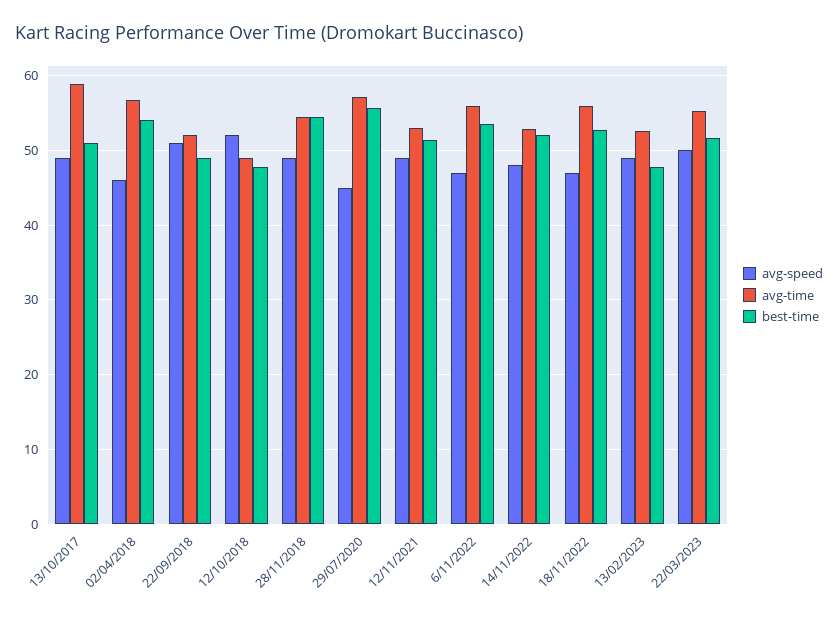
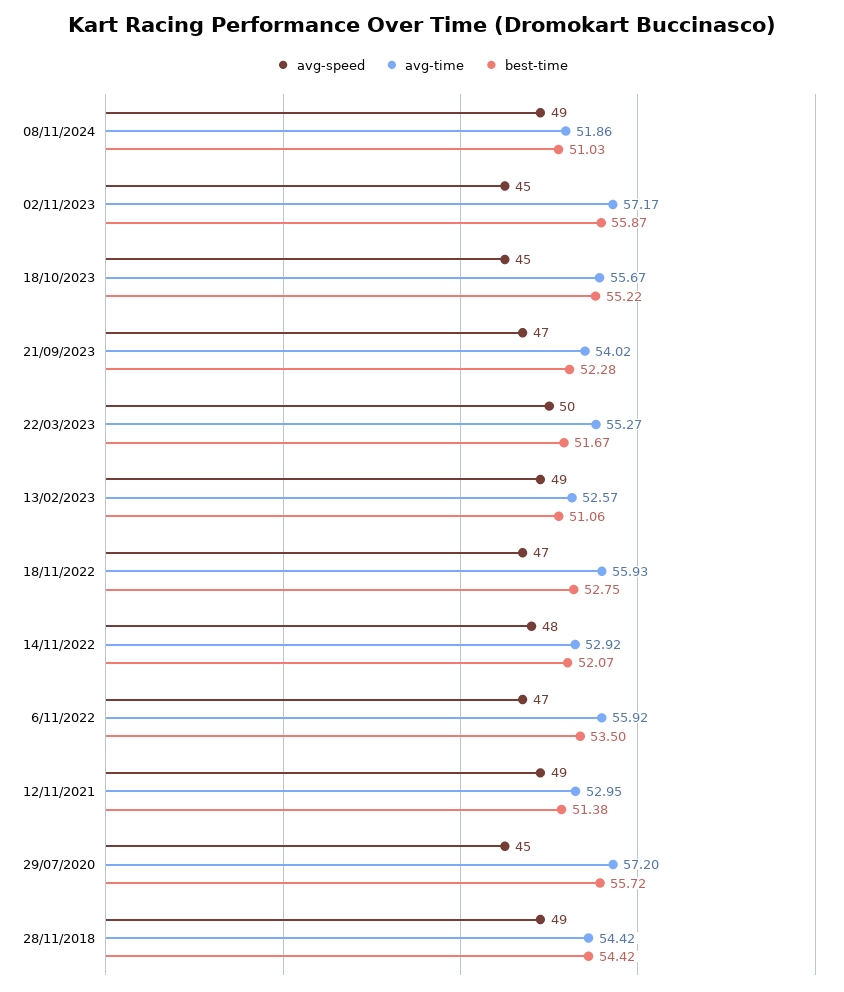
avg-speed, 13/10/2017: 49 -> none
avg-time, 13/10/2017: 59 -> none
best-time, 13/10/2017: 51 -> none
avg-speed, 02/04/2018: 46 -> none
avg-time, 02/04/2018: 57 -> none
best-time, 02/04/2018: 54 -> none
avg-speed, 22/09/2018: 51 -> none
avg-time, 22/09/2018: 52 -> none
best-time, 22/09/2018: 49 -> none
avg-speed, 12/10/2018: 52 -> none
avg-time, 12/10/2018: 49 -> none
best-time, 12/10/2018: 48 -> none
best-time, 13/02/2023: 48 -> 51.06
avg-speed, 08/11/2024: none -> 49
avg-time, 08/11/2024: none -> 51.86
best-time, 08/11/2024: none -> 51.03
avg-speed, 02/11/2023: none -> 45
avg-time, 02/11/2023: none -> 57.17
best-time, 02/11/2023: none -> 55.87
avg-speed, 18/10/2023: none -> 45
avg-time, 18/10/2023: none -> 55.67
best-time, 18/10/2023: none -> 55.22
avg-speed, 21/09/2023: none -> 47
avg-time, 21/09/2023: none -> 54.02
best-time, 21/09/2023: none -> 52.28

